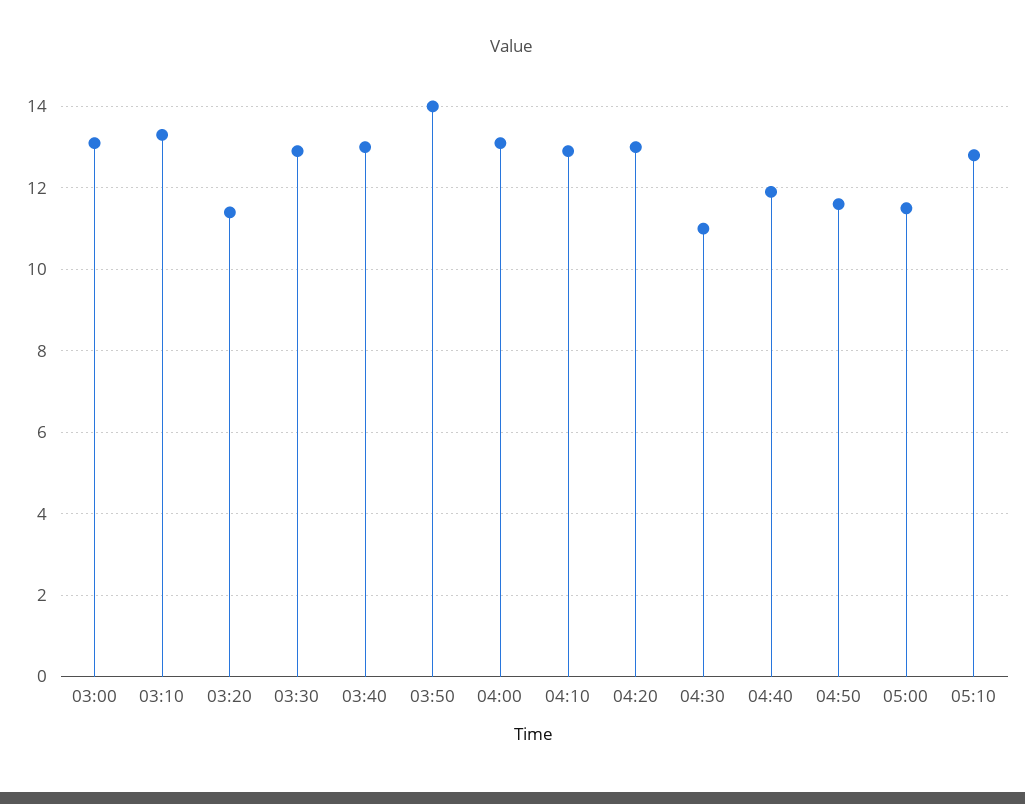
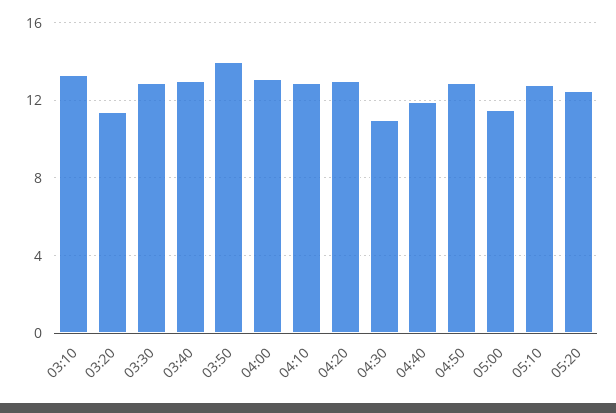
03:00: 13 -> none
04:50: 11.5 -> 13
05:20: none -> 12.5

